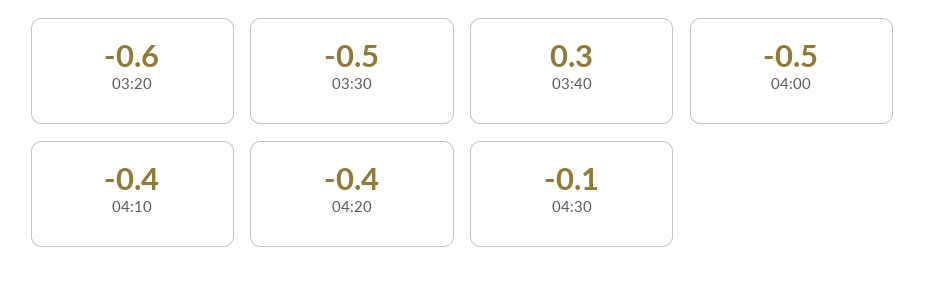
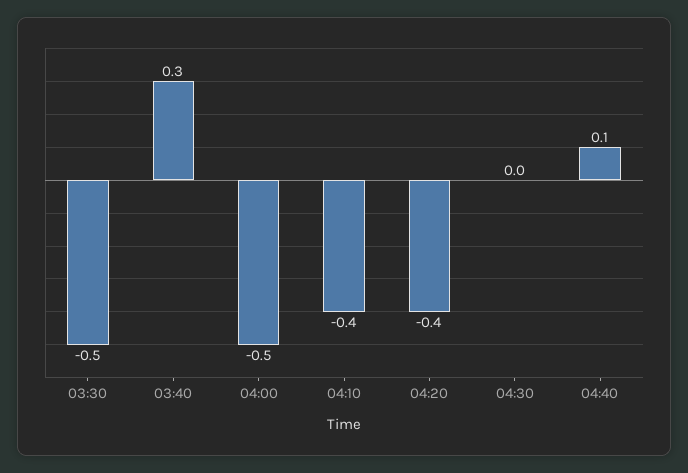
03:20: -0.6 -> none
04:30: -0.1 -> 0
04:40: none -> 0.1

